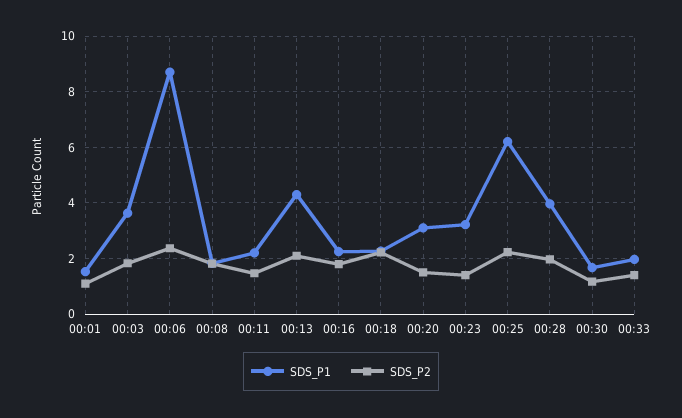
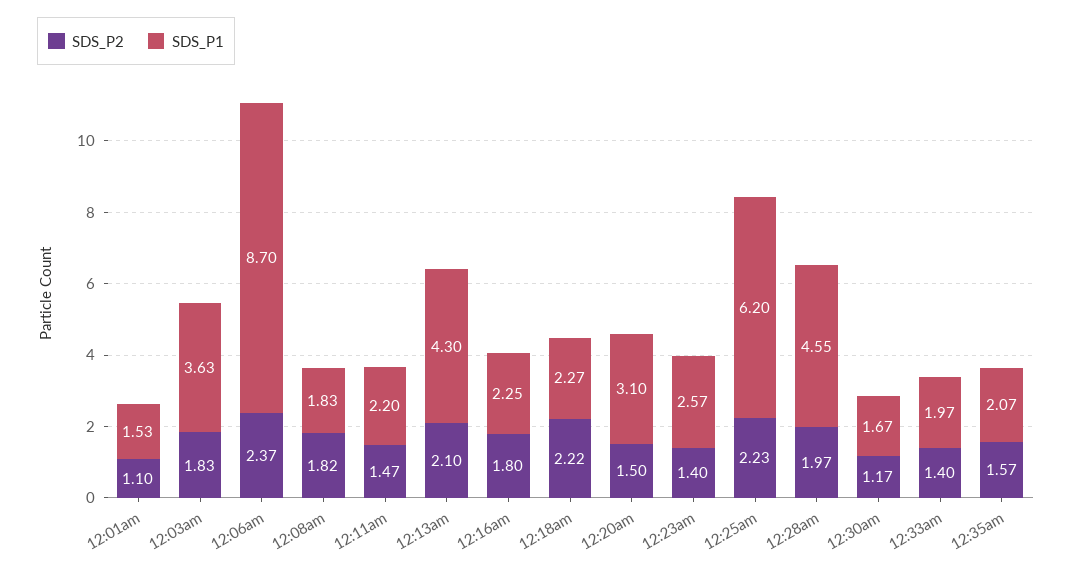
SDS_P1, 00:23: 3.25 -> 2.57
SDS_P1, 00:28: 4 -> 4.55
SDS_P2, 12:35am: none -> 1.57
SDS_P1, 12:35am: none -> 2.07

